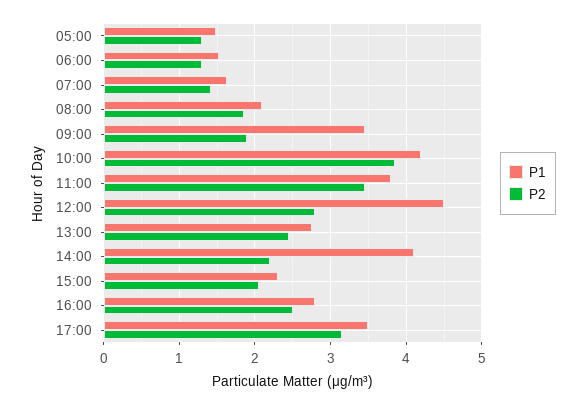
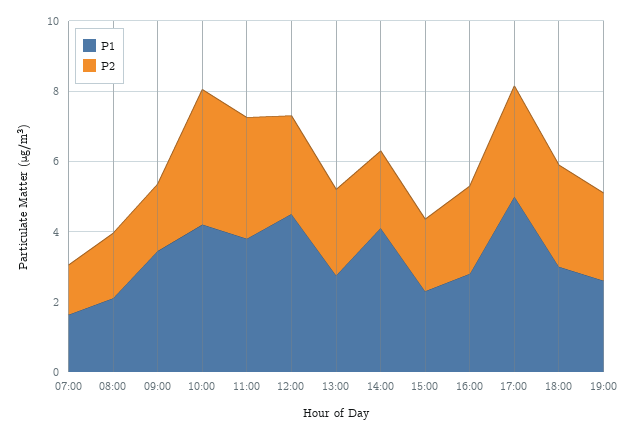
P1, 05:00: 1.5 -> none
P2, 05:00: 1.3 -> none
P1, 06:00: 1.5 -> none
P2, 06:00: 1.3 -> none
P1, 17:00: 3.5 -> 5
P1, 18:00: none -> 3
P2, 18:00: none -> 3
P1, 19:00: none -> 2.5
P2, 19:00: none -> 2.5

